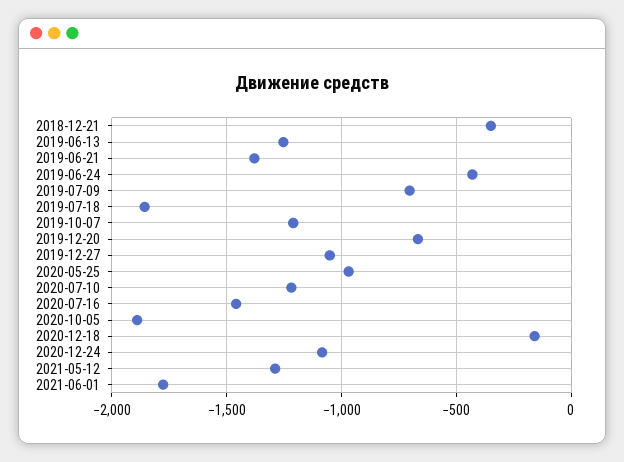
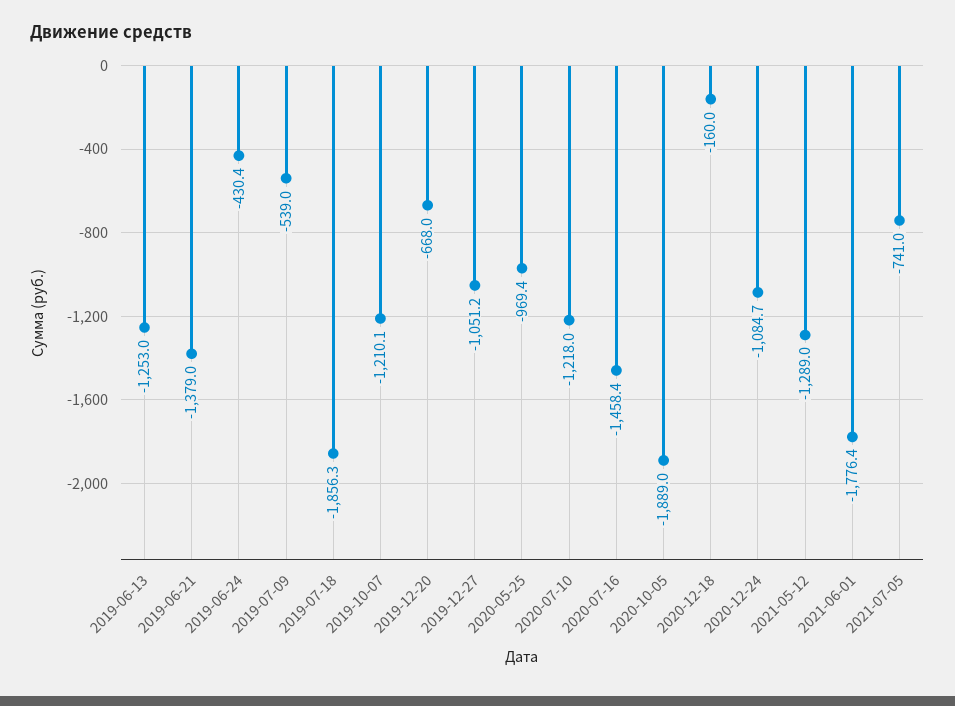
2018-12-21: -350 -> none
2019-07-09: -700 -> -539
2021-07-05: none -> -741

